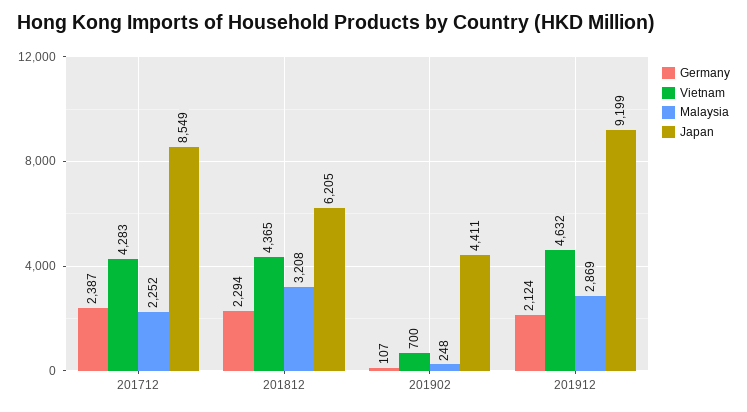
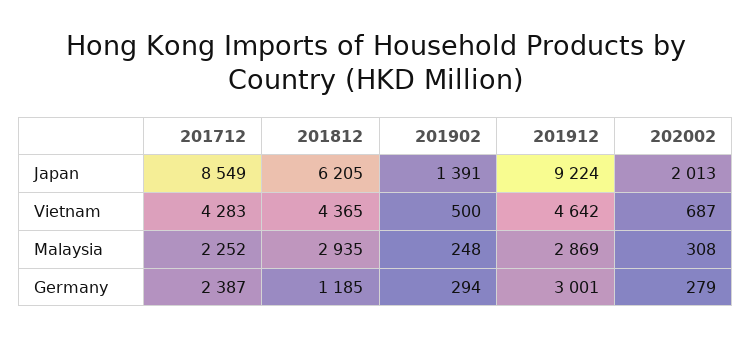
Germany, 201812: 2294 -> 1185
Malaysia, 201812: 3208 -> 2935
Germany, 201902: 107 -> 294
Vietnam, 201902: 700 -> 500
Japan, 201902: 4411 -> 1391
Germany, 201912: 2124 -> 3001
Vietnam, 201912: 4632 -> 4642
Japan, 201912: 9199 -> 9224
Japan, 202002: none -> 2013
Vietnam, 202002: none -> 687
Malaysia, 202002: none -> 308
Germany, 202002: none -> 279

